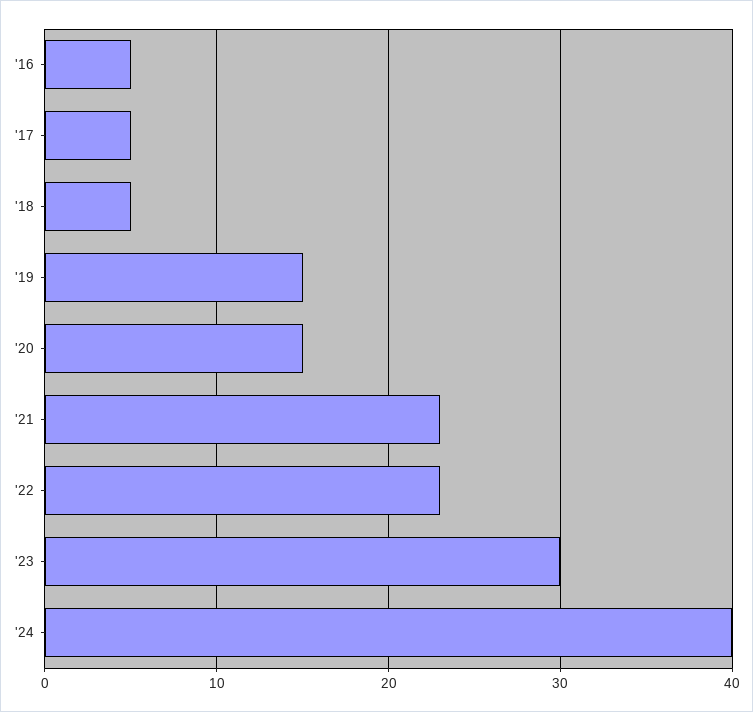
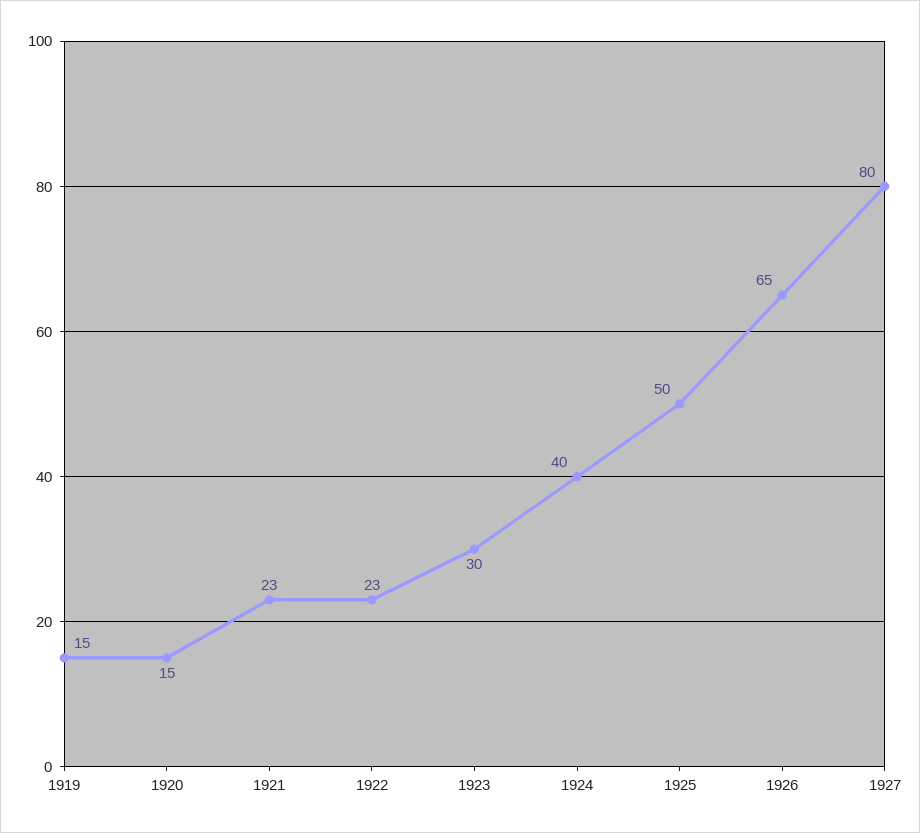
'16: 5 -> none
'17: 5 -> none
'18: 5 -> none
1925: none -> 50
1926: none -> 65
1927: none -> 80

